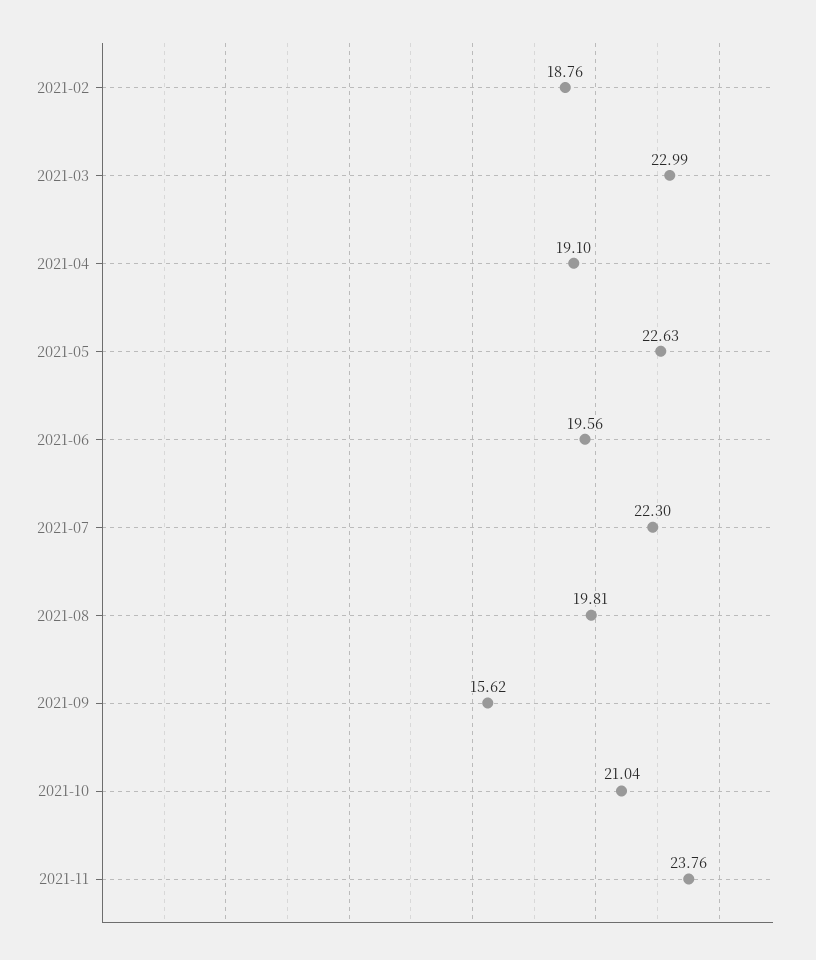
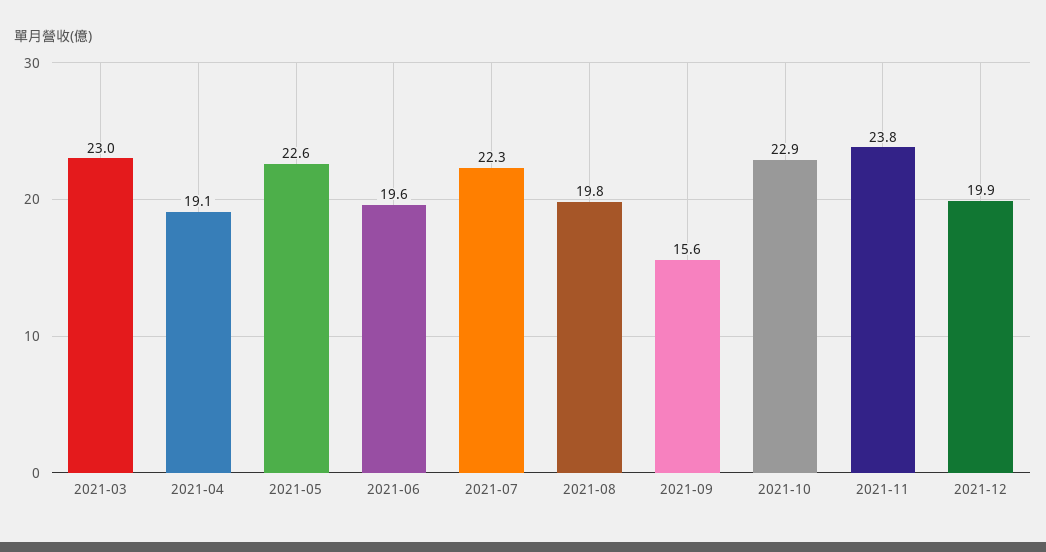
2021-02: 18.76 -> none
2021-10: 21.04 -> 22.9
2021-12: none -> 19.9

